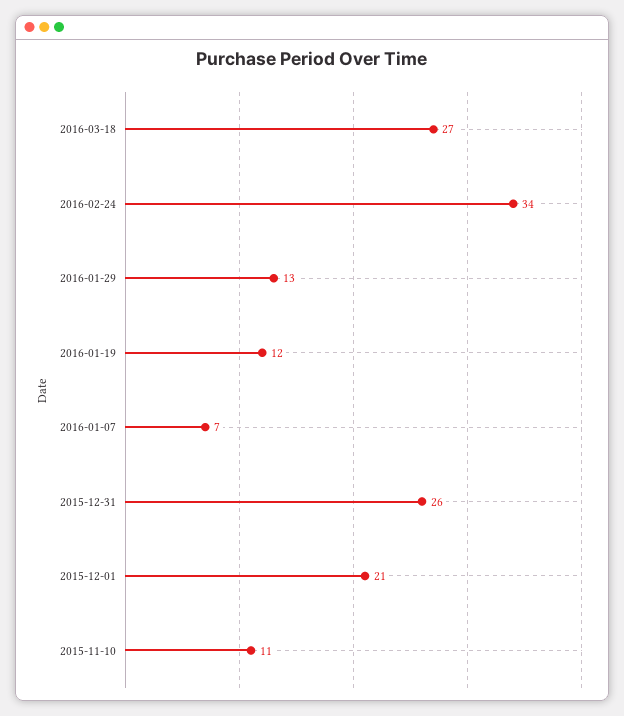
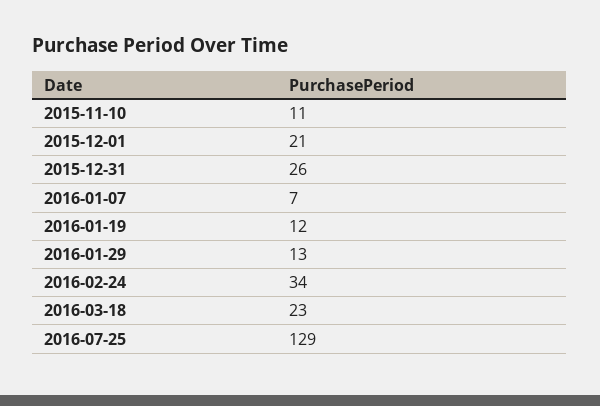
2016-03-18: 27 -> 23
2016-07-25: none -> 129

